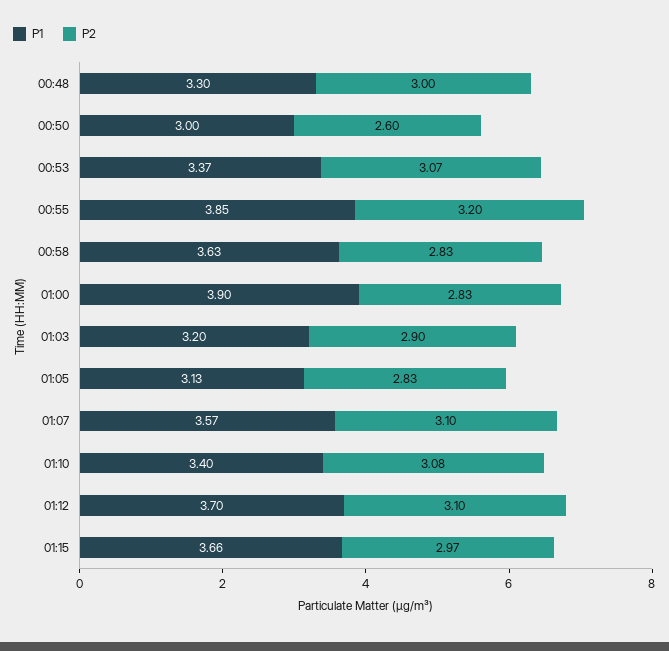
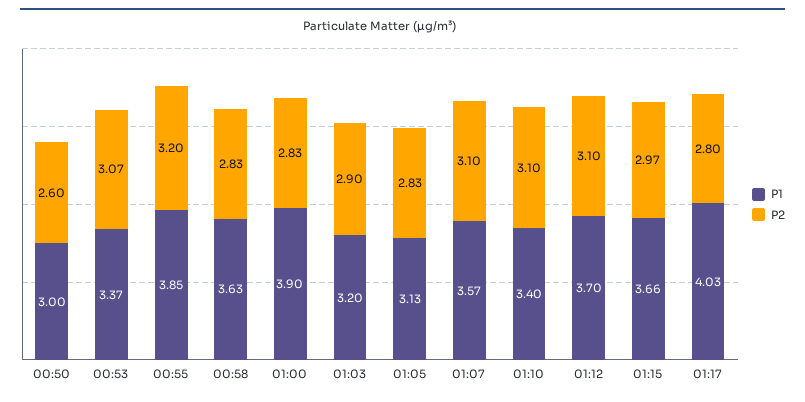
P1, 00:48: 3.3 -> none
P2, 00:48: 3 -> none
P2, 01:10: 3.08 -> 3.1
P1, 01:17: none -> 4.03
P2, 01:17: none -> 2.8

